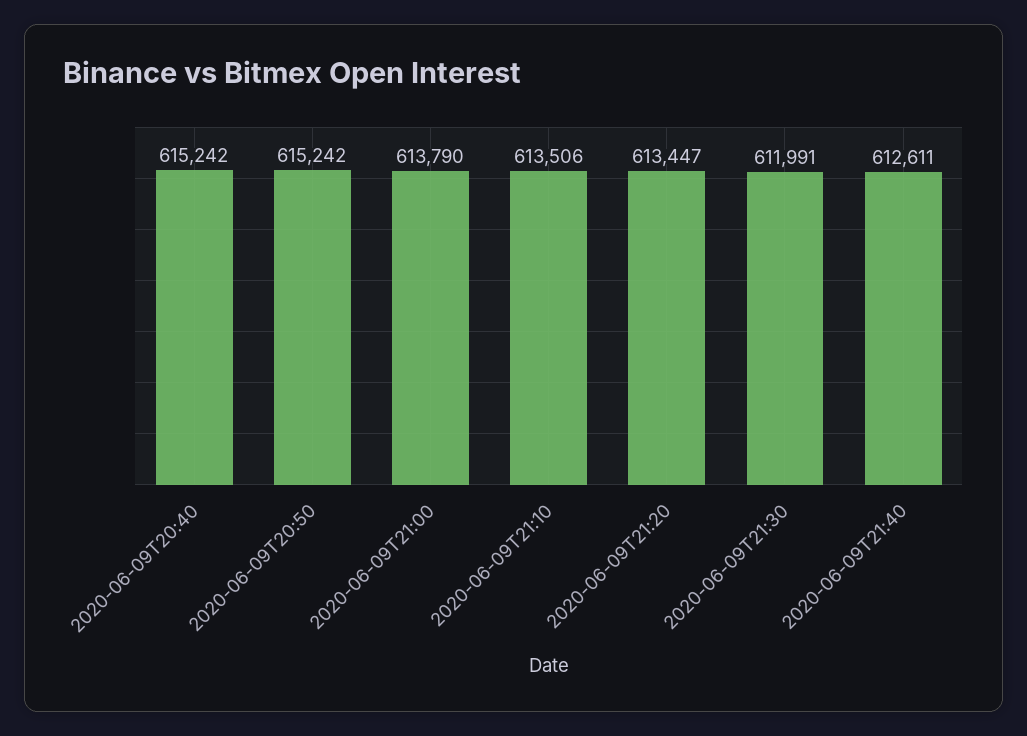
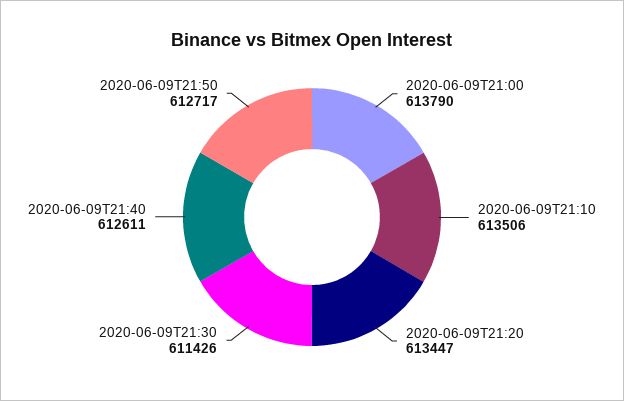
2020-06-09T20:40: 615242 -> none
2020-06-09T20:50: 615242 -> none
2020-06-09T21:30: 611991 -> 611426
2020-06-09T21:50: none -> 612717

